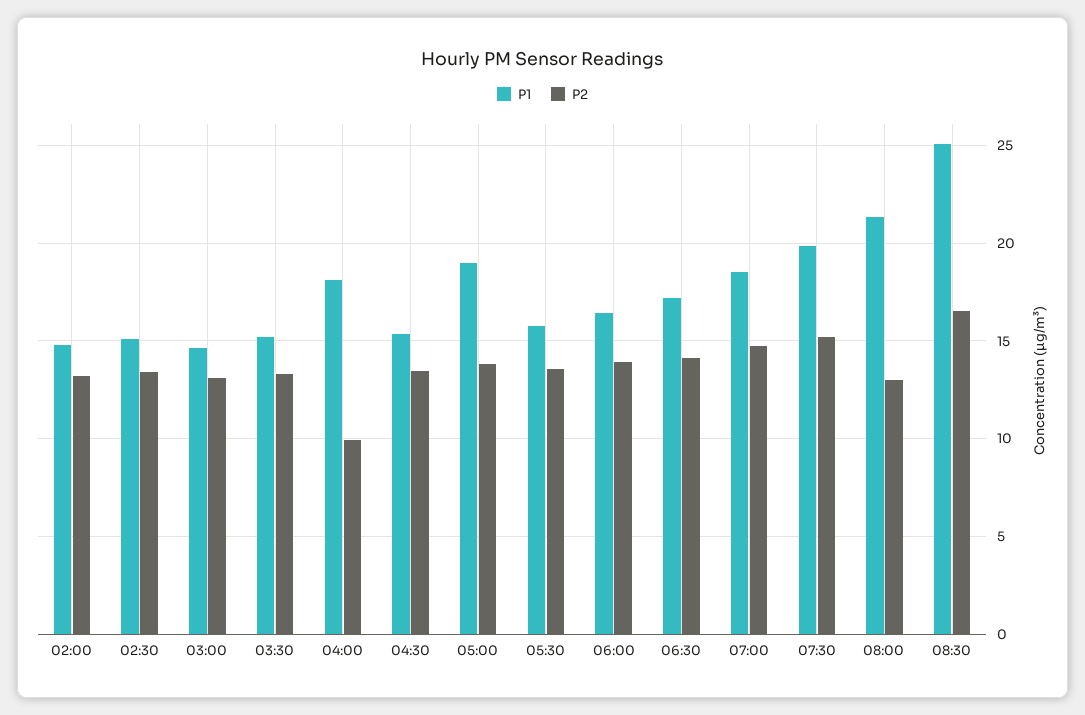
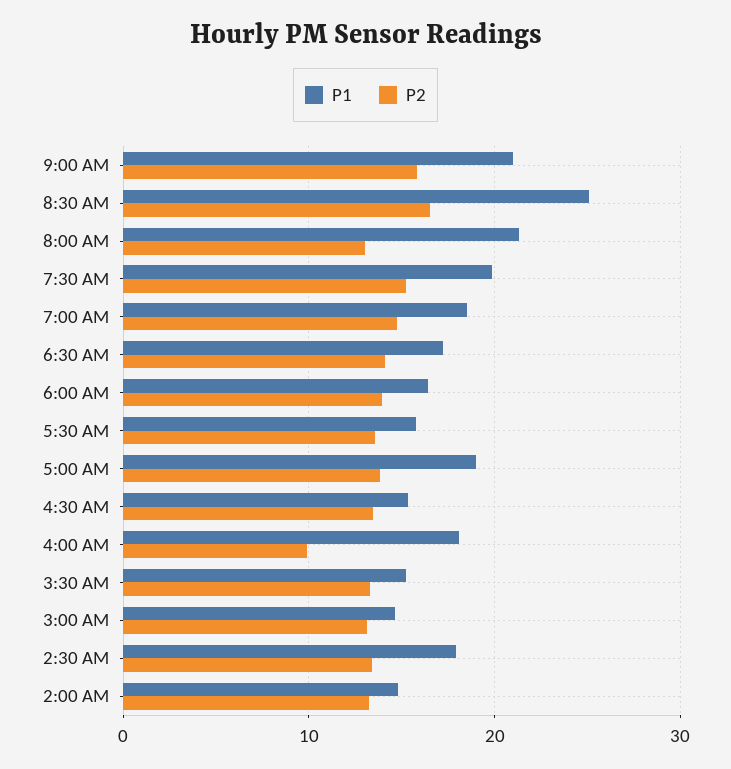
P1, 02:30: 15 -> 18
P1, 9:00 AM: none -> 21
P2, 9:00 AM: none -> 16

